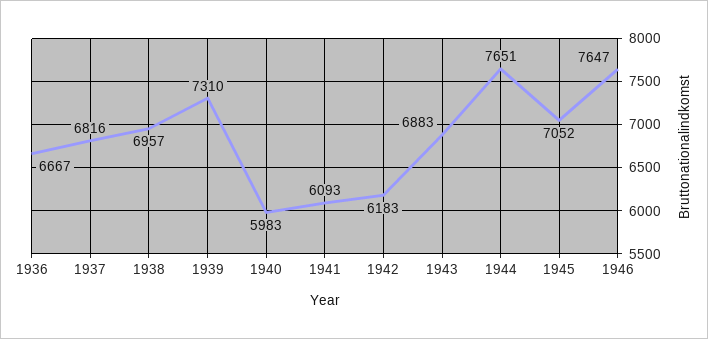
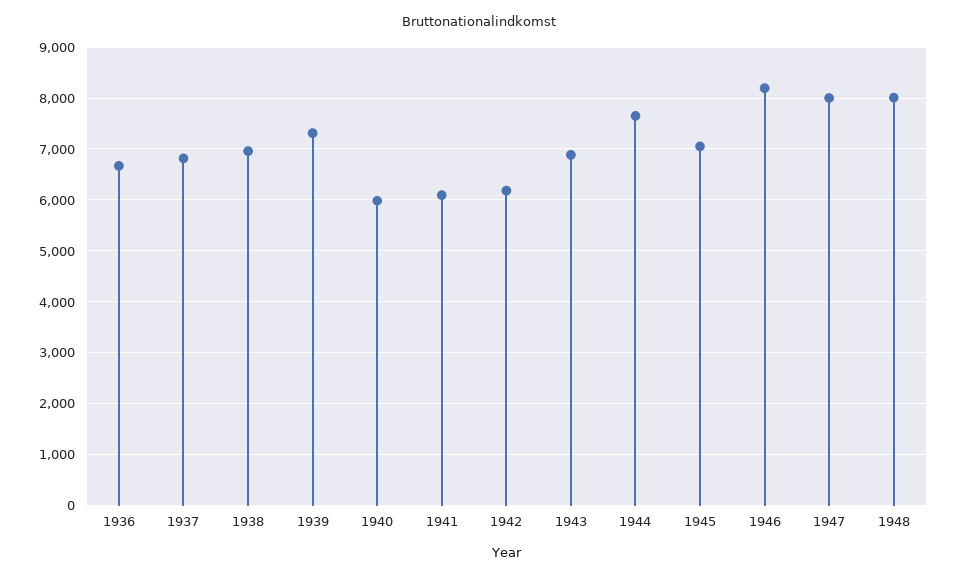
1946: 7647 -> 8200
1947: none -> 8000
1948: none -> 8000

